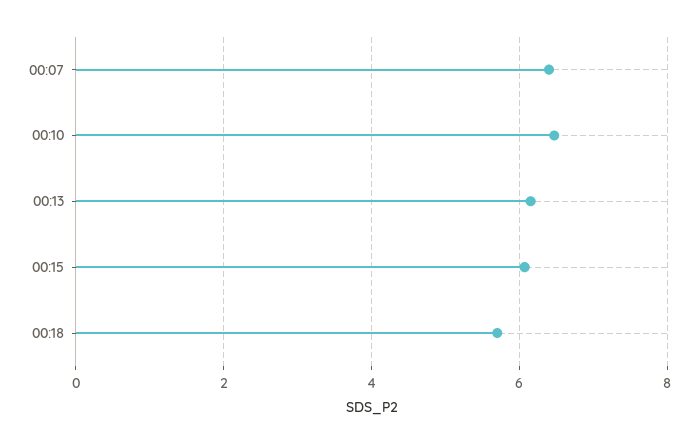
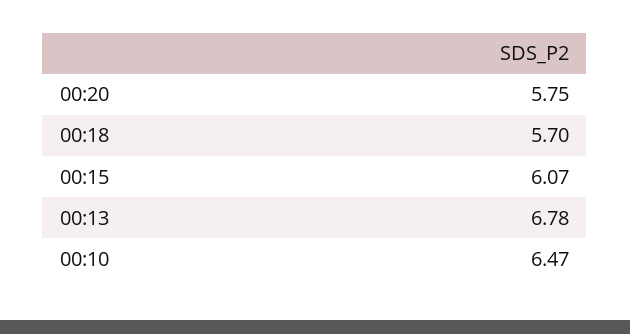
00:07: 6.4 -> none
00:13: 6.2 -> 6.78
00:20: none -> 5.75

